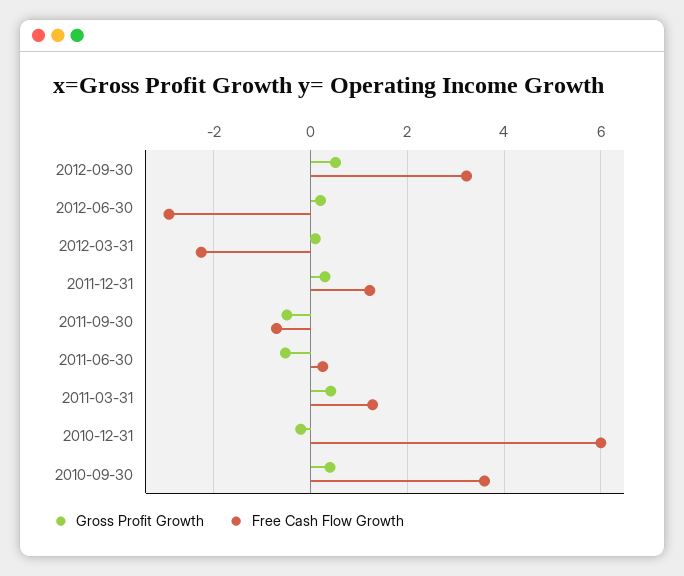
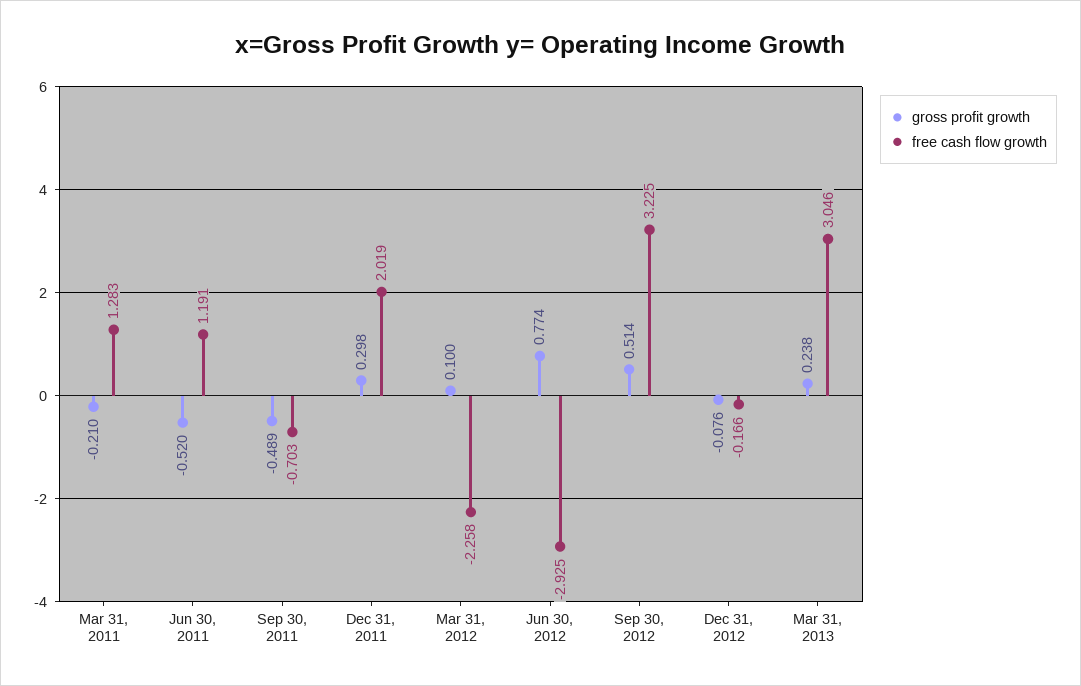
Gross Profit Growth, 2012-06-30: 0.2 -> 0.774
Free Cash Flow Growth, 2011-12-31: 1.2 -> 2.019
Free Cash Flow Growth, 2011-06-30: 0.2 -> 1.191
Gross Profit Growth, 2011-03-31: 0.4 -> -0.21
Gross Profit Growth, 2010-12-31: -0.2 -> none
Free Cash Flow Growth, 2010-12-31: 6 -> none
Gross Profit Growth, 2010-09-30: 0.4 -> none
Free Cash Flow Growth, 2010-09-30: 3.6 -> none
Gross Profit Growth, Dec 31, 2012: none -> -0.076
Free Cash Flow Growth, Dec 31, 2012: none -> -0.166
Gross Profit Growth, Mar 31, 2013: none -> 0.238
Free Cash Flow Growth, Mar 31, 2013: none -> 3.046

